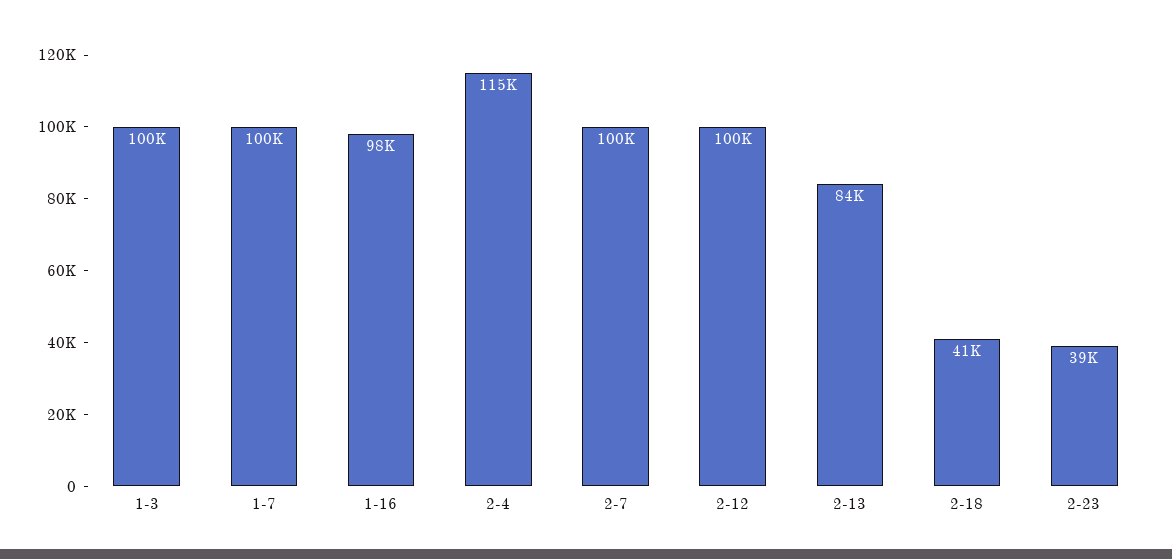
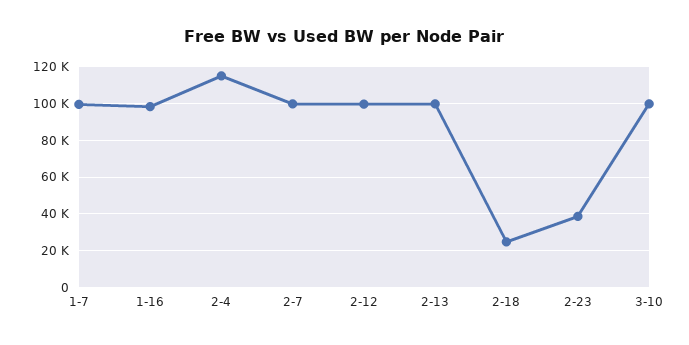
1-3: 100000 -> none
2-13: 84000 -> 100000
2-18: 41000 -> 25000
3-10: none -> 100000

